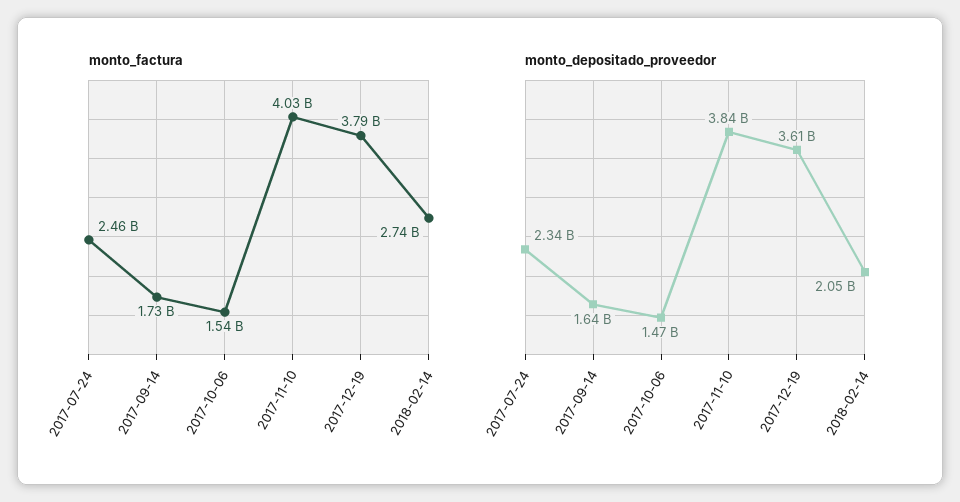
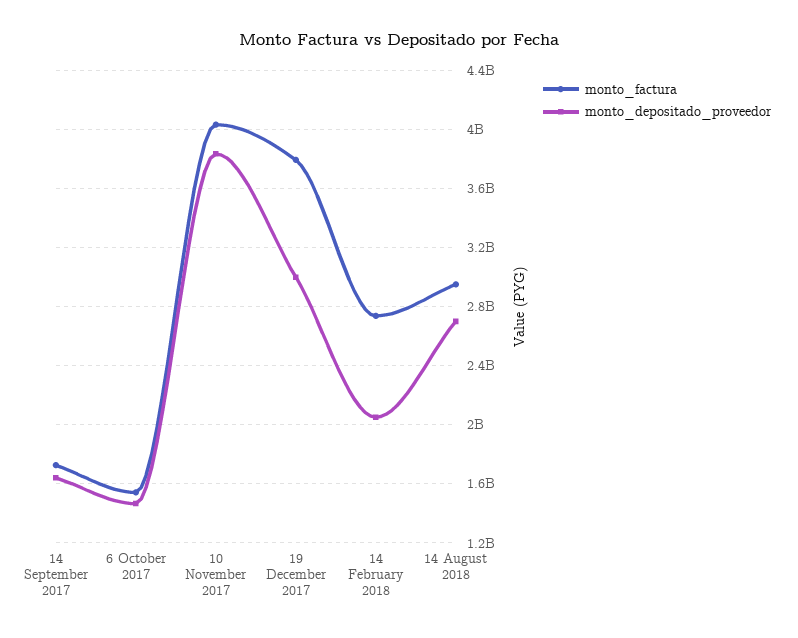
monto_factura, 2017-07-24: 2460000000 -> none
monto_depositado_proveedor, 2017-07-24: 2340000000 -> none
monto_depositado_proveedor, 2017-12-19: 3610000000 -> 3000000000
monto_factura, 14 August 2018: none -> 2950000000
monto_depositado_proveedor, 14 August 2018: none -> 2700000000

